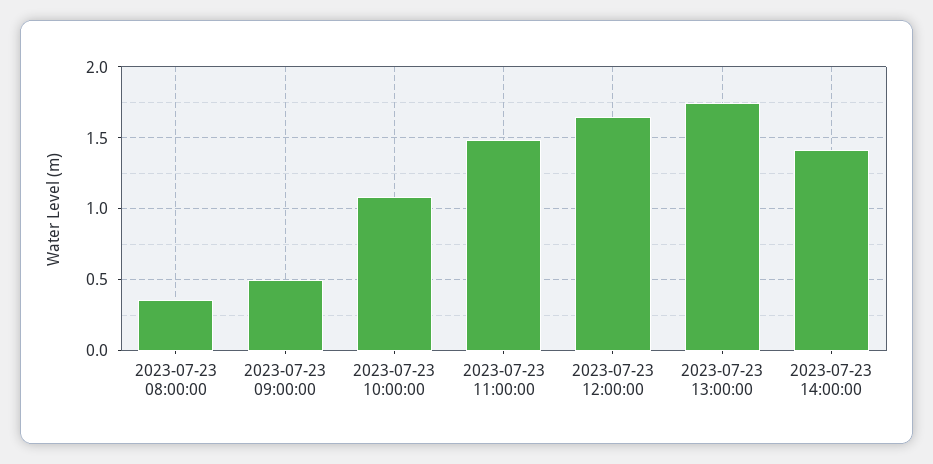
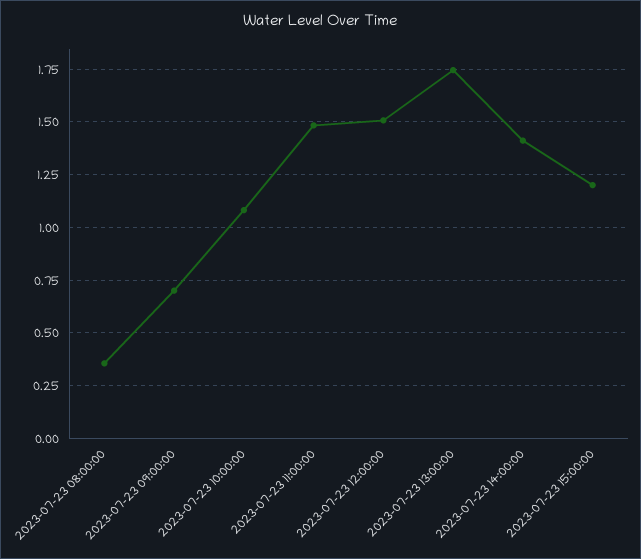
2023-07-23 09:00:00: 0.5 -> 0.7
2023-07-23 12:00:00: 1.65 -> 1.5
2023-07-23 15:00:00: none -> 1.2

